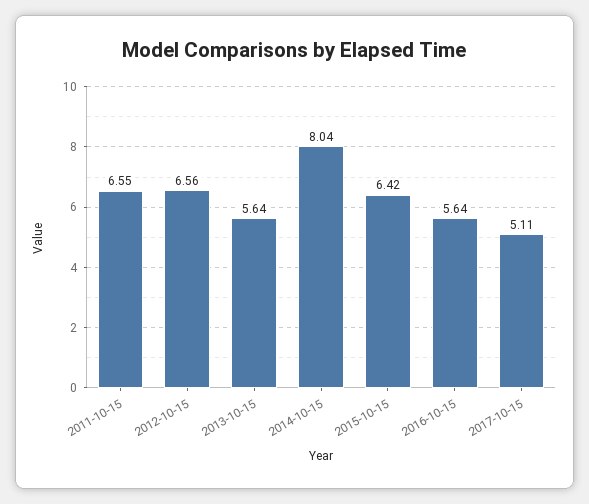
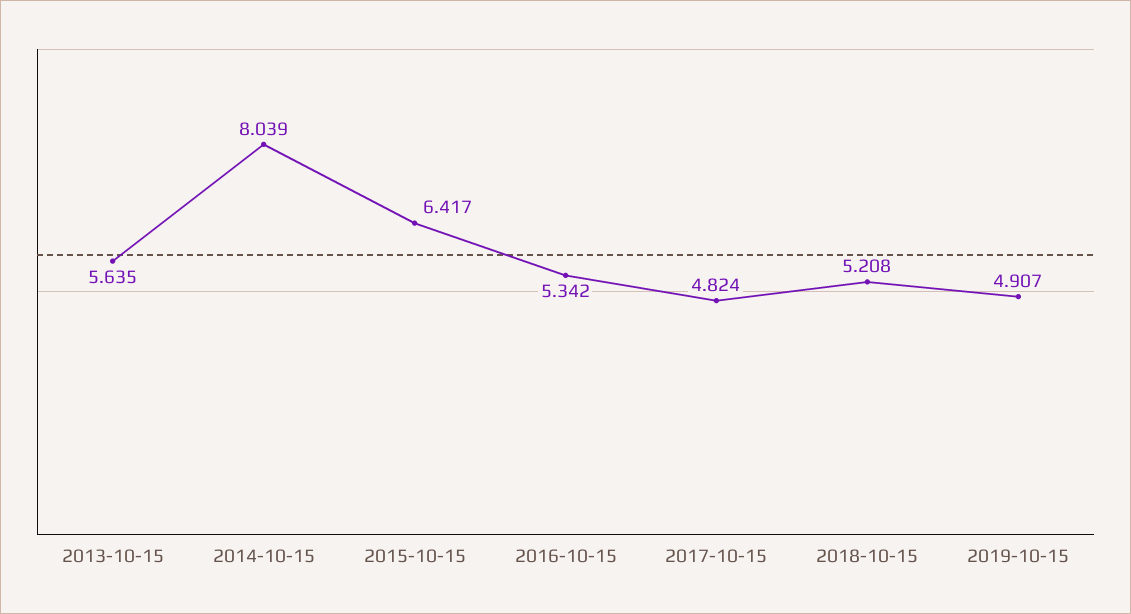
2011-10-15: 6.55 -> none
2012-10-15: 6.56 -> none
2016-10-15: 5.64 -> 5.342
2017-10-15: 5.11 -> 4.824
2018-10-15: none -> 5.208
2019-10-15: none -> 4.907

